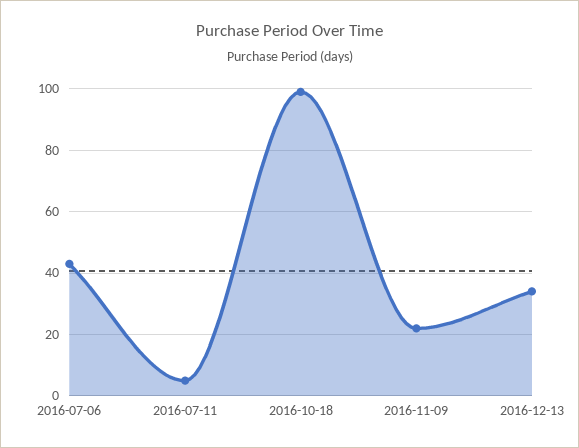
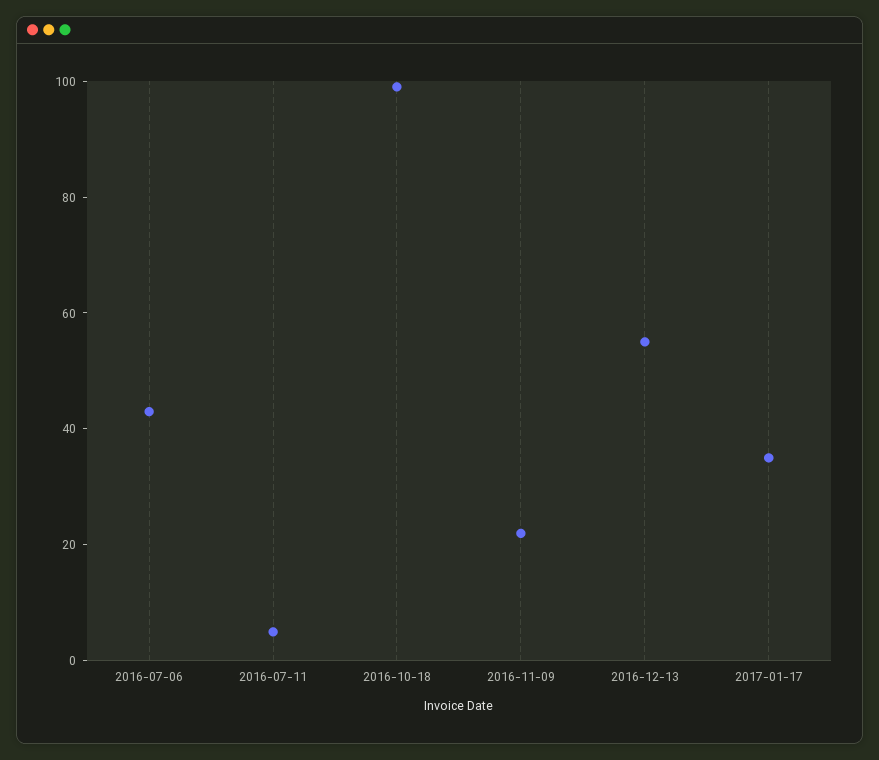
2016-12-13: 35 -> 55
2017-01-17: none -> 35

